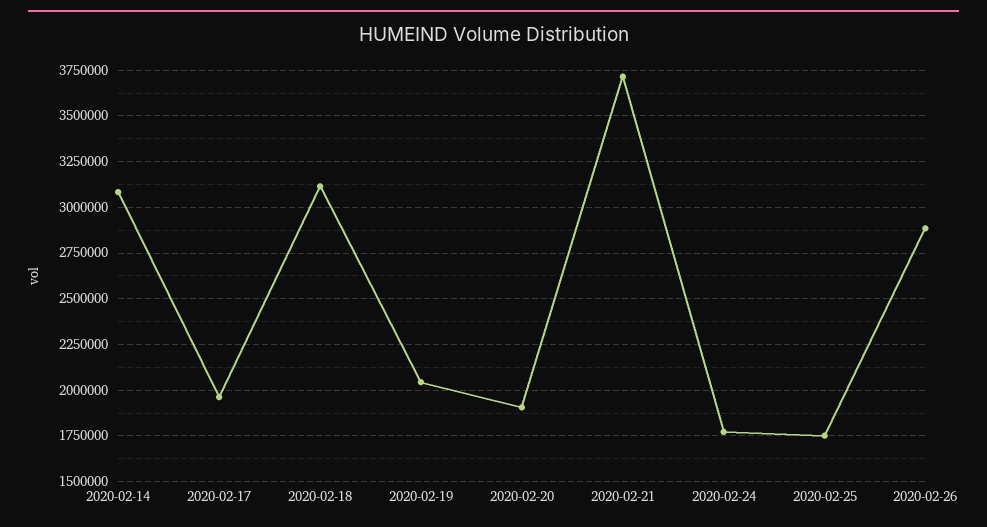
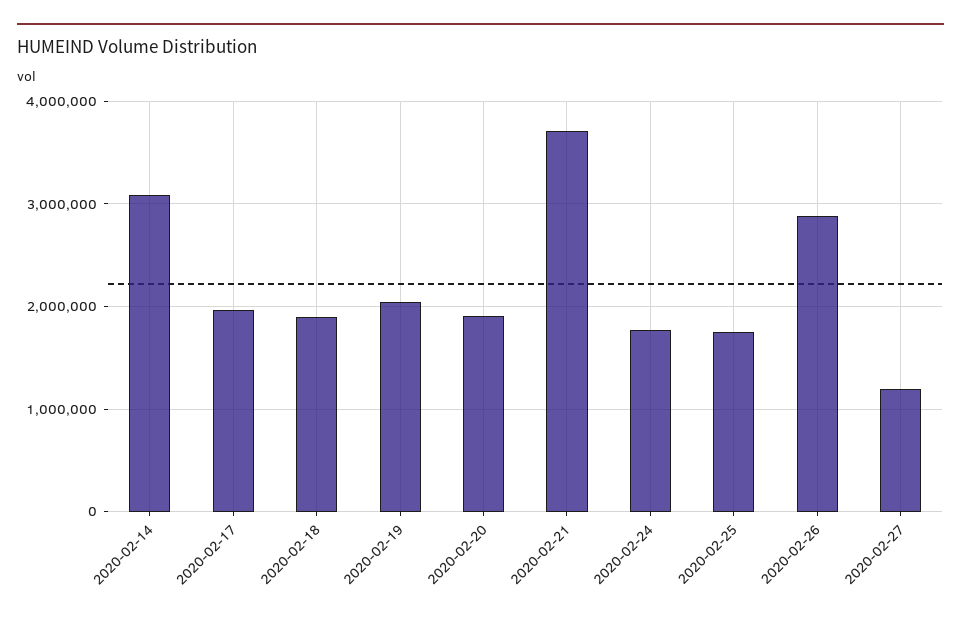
2020-02-18: 3100000 -> 1900000
2020-02-27: none -> 1200000

